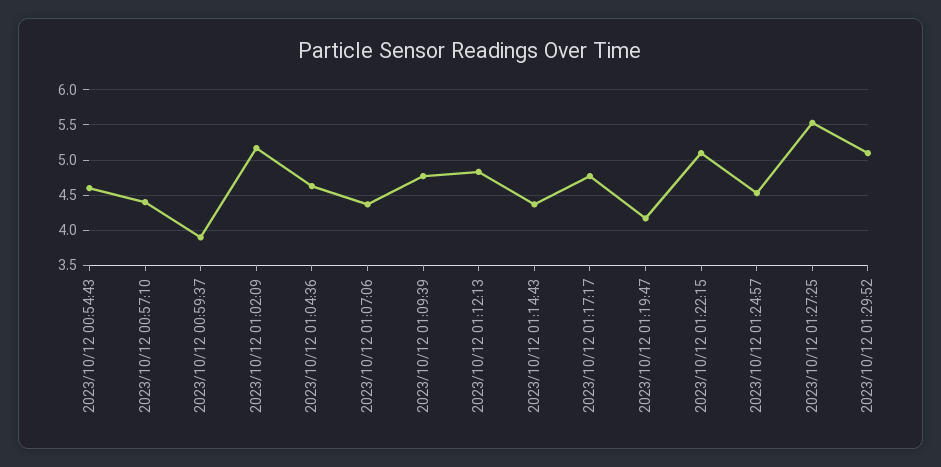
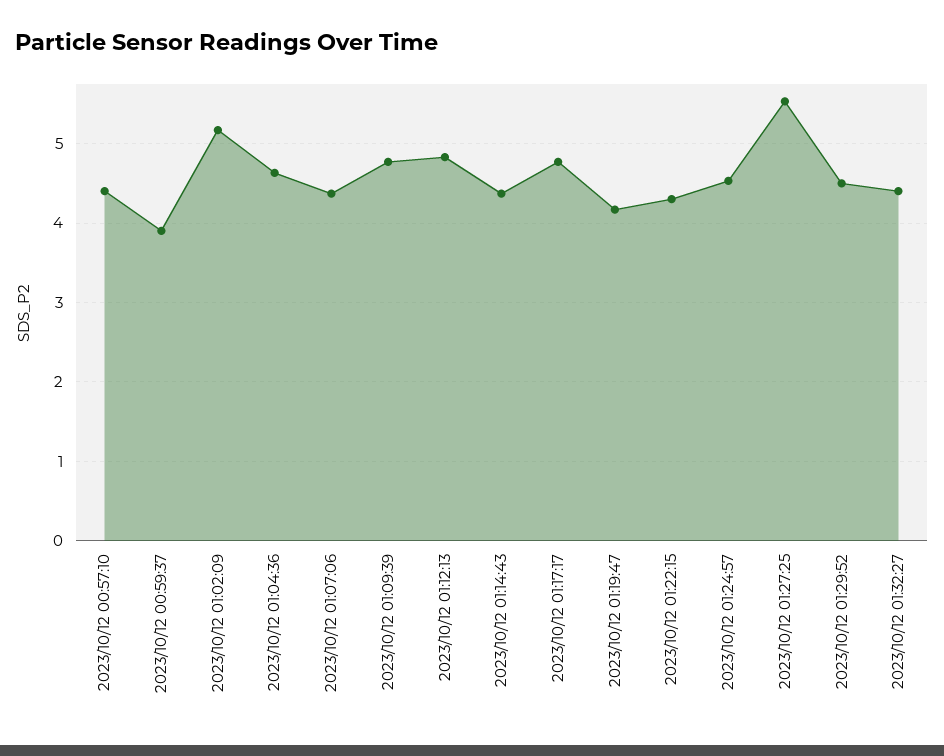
2023/10/12 00:54:43: 4.6 -> none
2023/10/12 01:22:15: 5.1 -> 4.3
2023/10/12 01:29:52: 5.1 -> 4.5
2023/10/12 01:32:27: none -> 4.4

